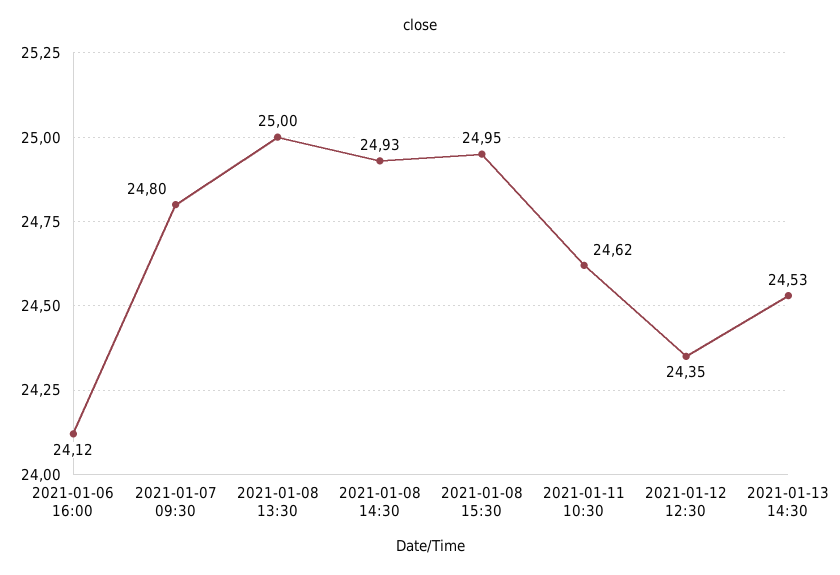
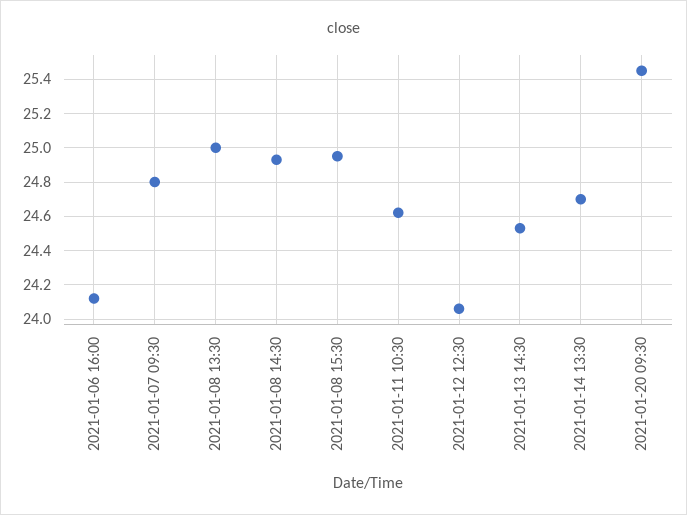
2021-01-12 12:30: 24.35 -> 24.05
2021-01-14 13:30: none -> 24.7
2021-01-20 09:30: none -> 25.45

